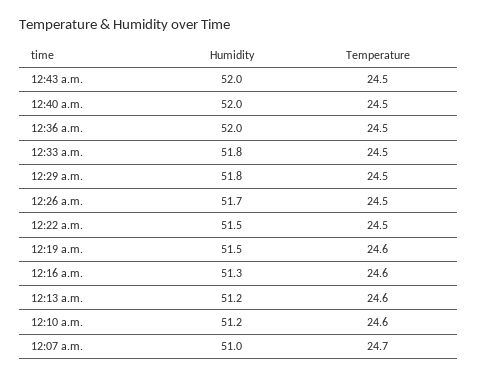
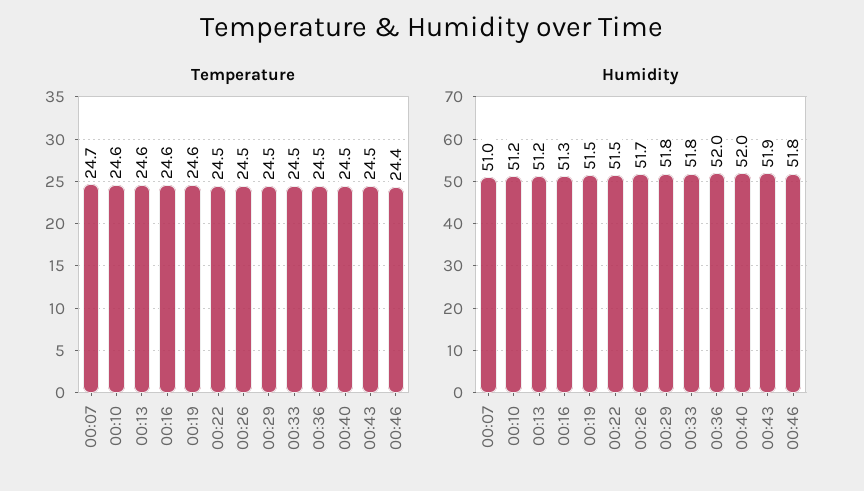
Humidity, 12:43 a.m.: 52 -> 51.9
Temperature, 00:46: none -> 24.4
Humidity, 00:46: none -> 51.8

